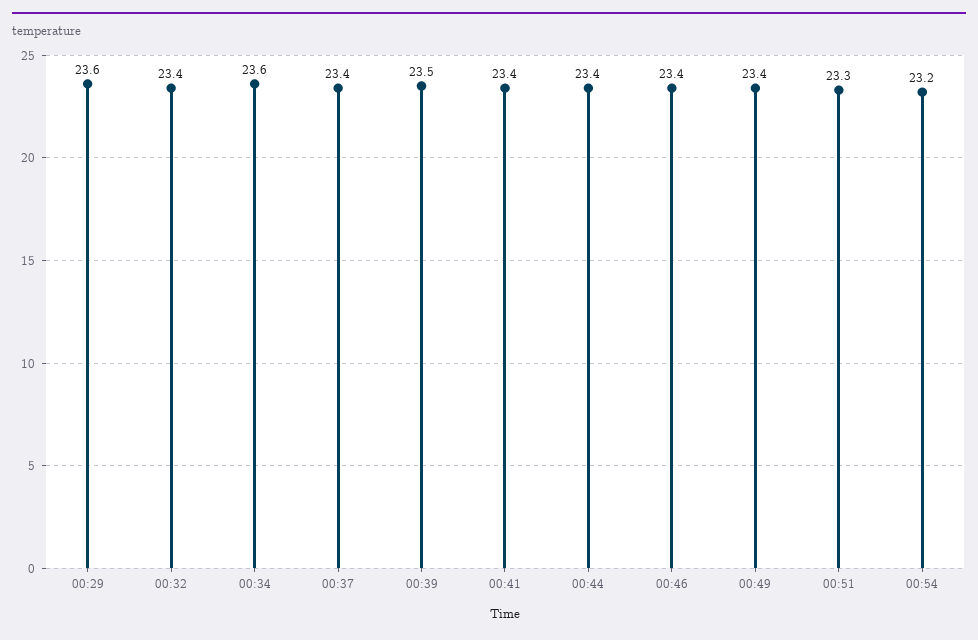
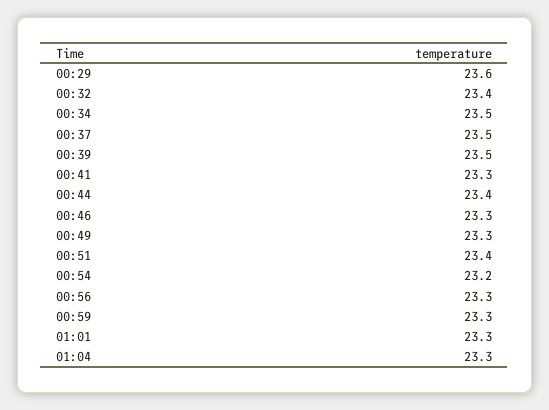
00:34: 23.6 -> 23.5
00:37: 23.4 -> 23.5
00:41: 23.4 -> 23.3
00:46: 23.4 -> 23.3
00:49: 23.4 -> 23.3
00:51: 23.3 -> 23.4
00:56: none -> 23.3
00:59: none -> 23.3
01:01: none -> 23.3
01:04: none -> 23.3

